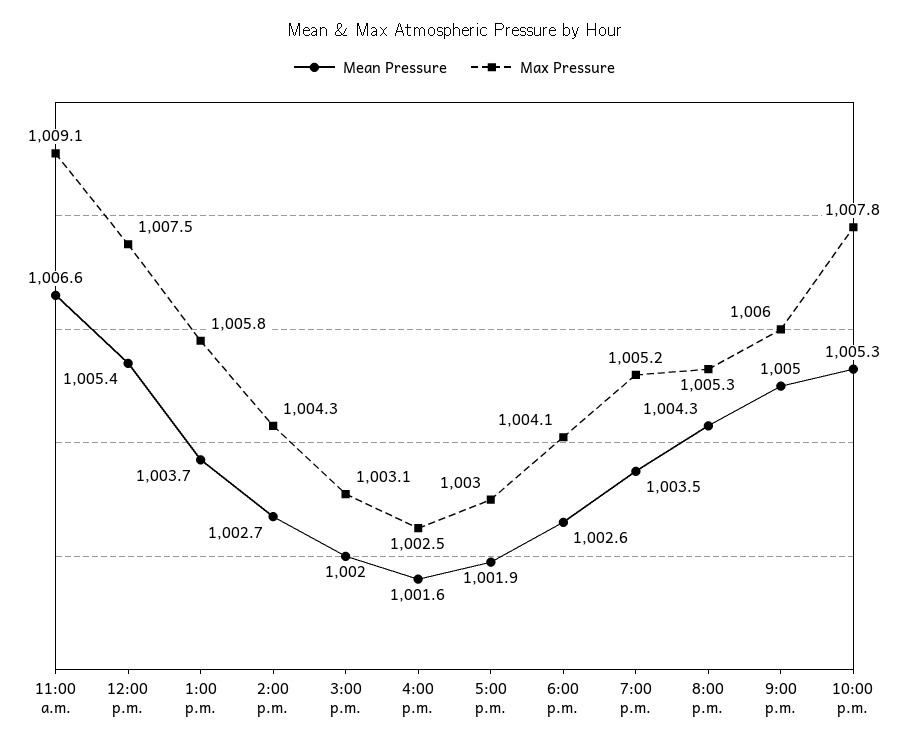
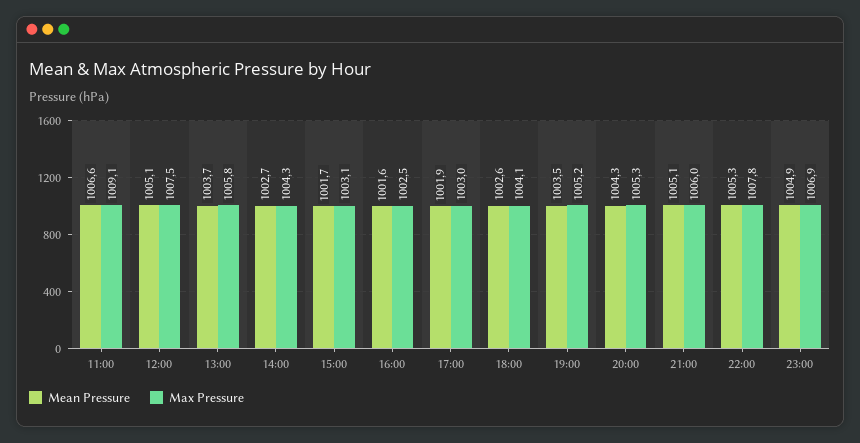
Mean Pressure, 12:00 p.m.: 1005.4 -> 1005.1
Mean Pressure, 3:00 p.m.: 1002 -> 1001.7
Mean Pressure, 9:00 p.m.: 1005 -> 1005.1
Mean Pressure, 23:00: none -> 1004.9
Max Pressure, 23:00: none -> 1006.9

